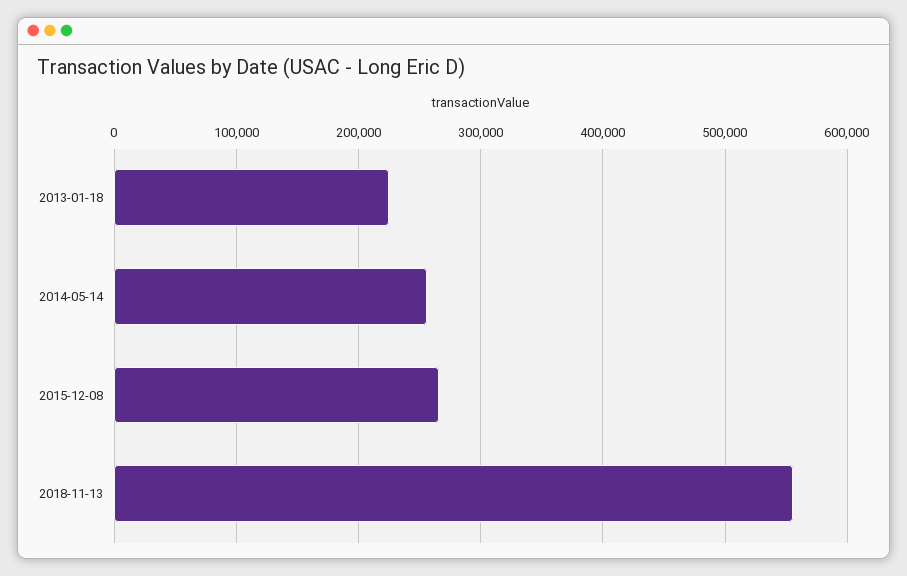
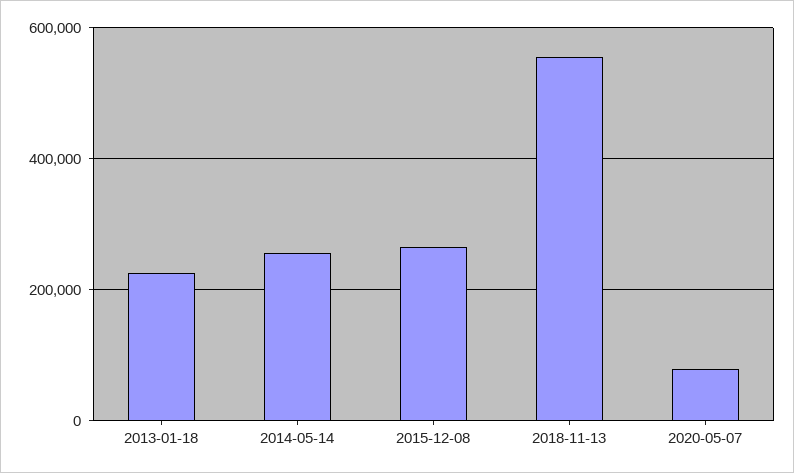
2020-05-07: none -> 80000

